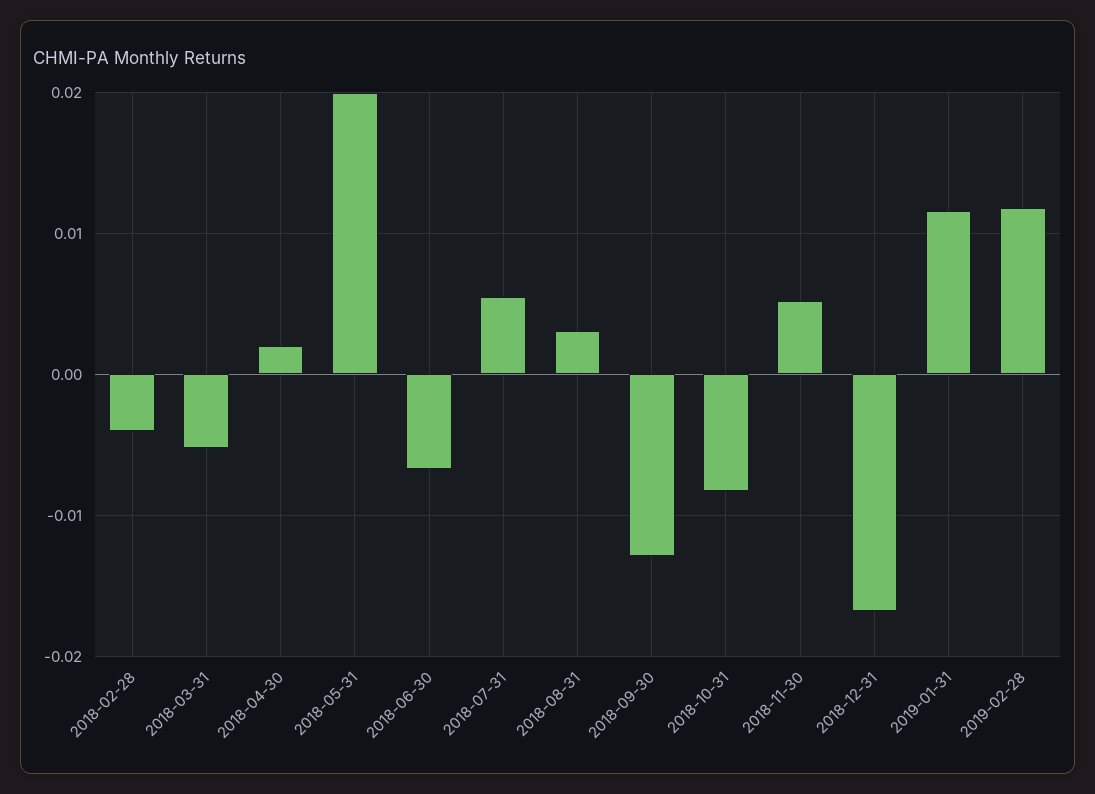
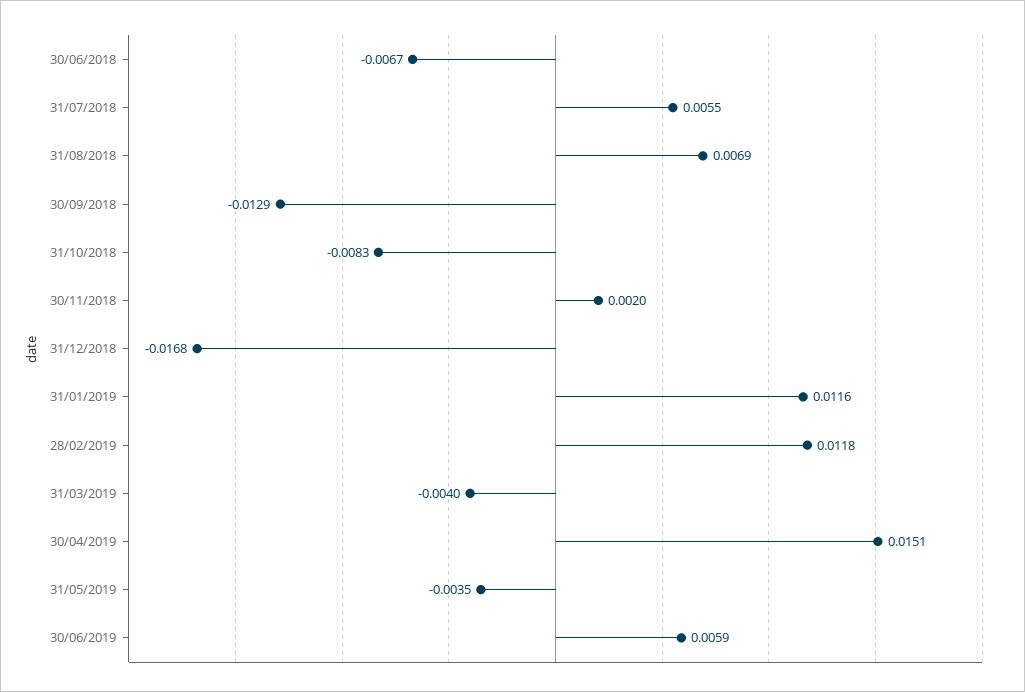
2018-02-28: -0.004 -> none
2018-03-31: -0.005 -> none
2018-04-30: 0.002 -> none
2018-05-31: 0.02 -> none
2018-08-31: 0.003 -> 0.0069
2018-11-30: 0.005 -> 0.002
31/03/2019: none -> -0.004
30/04/2019: none -> 0.0151
31/05/2019: none -> -0.0035
30/06/2019: none -> 0.0059

